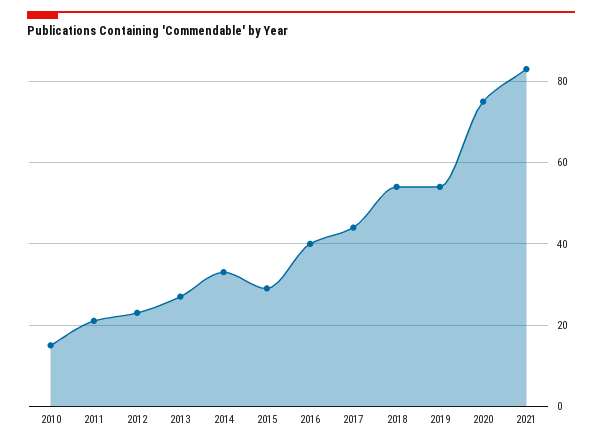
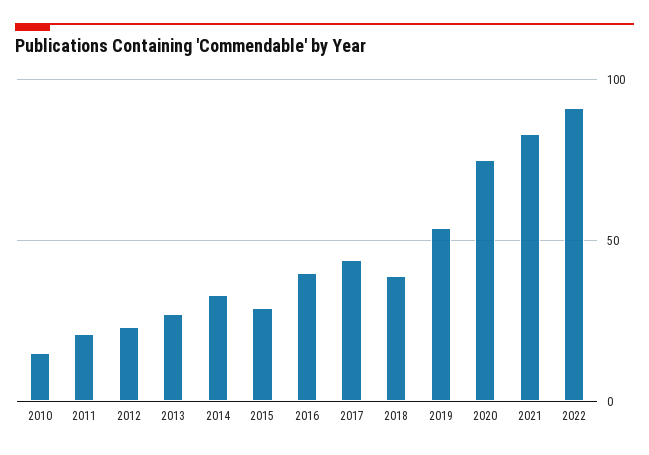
2018: 55 -> 40
2022: none -> 90

